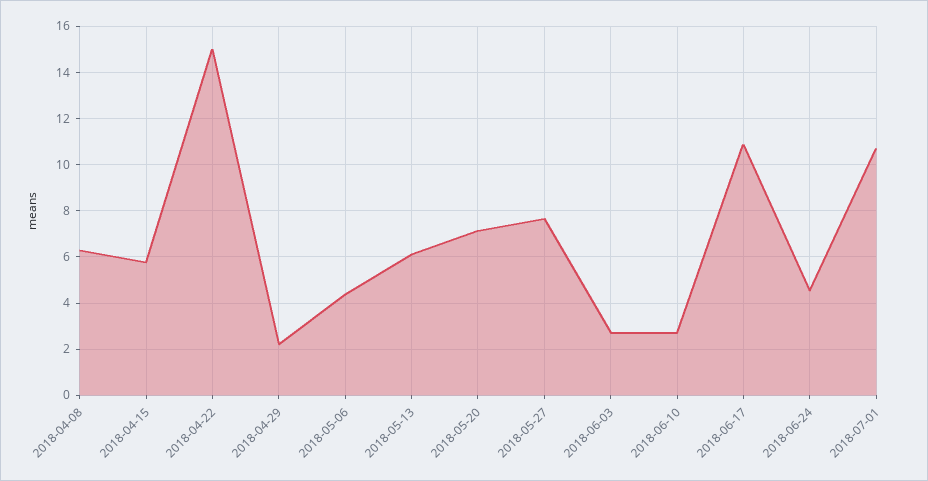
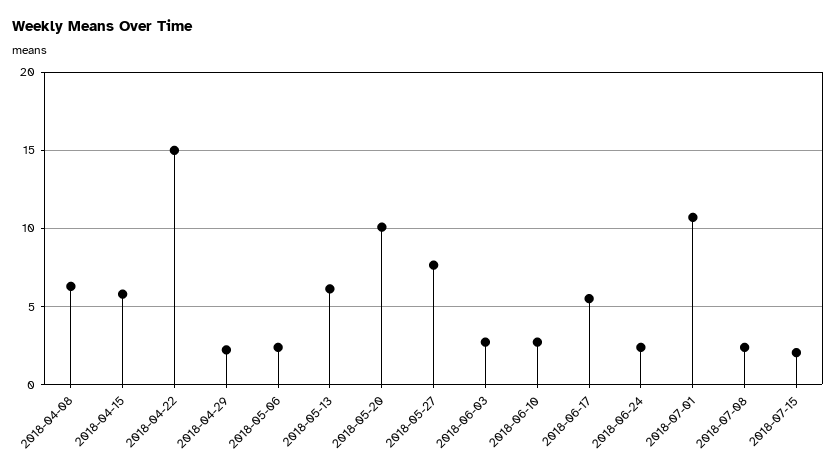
2018-05-06: 4.5 -> 2.5
2018-05-20: 7 -> 10
2018-06-17: 11 -> 5.5
2018-06-24: 4.5 -> 2.5
2018-07-08: none -> 2.5
2018-07-15: none -> 2

